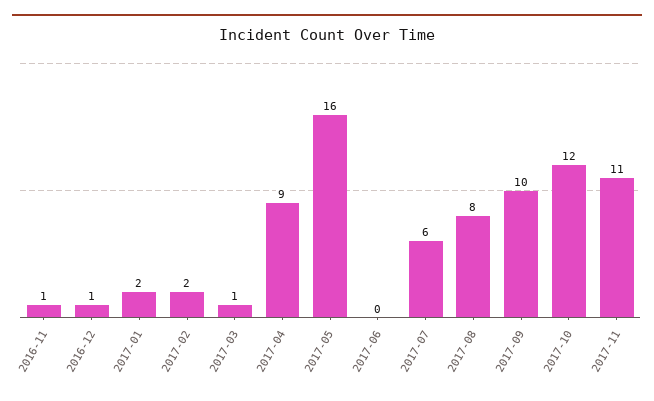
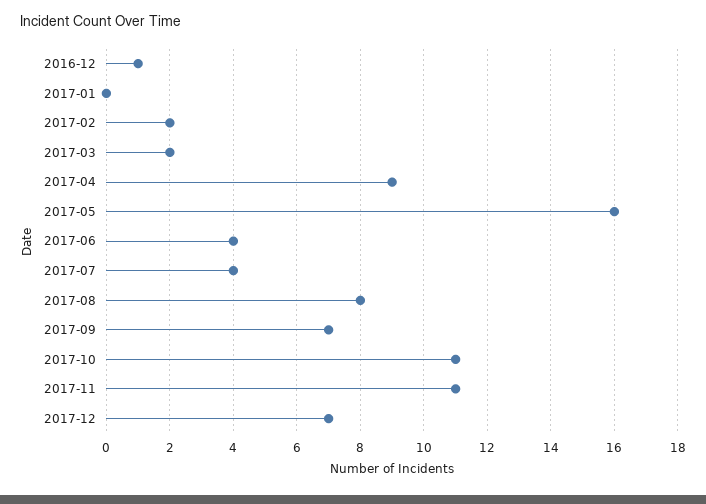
2016-11: 1 -> none
2017-01: 2 -> 0
2017-03: 1 -> 2
2017-06: 0 -> 4
2017-07: 6 -> 4
2017-09: 10 -> 7
2017-10: 12 -> 11
2017-12: none -> 7

